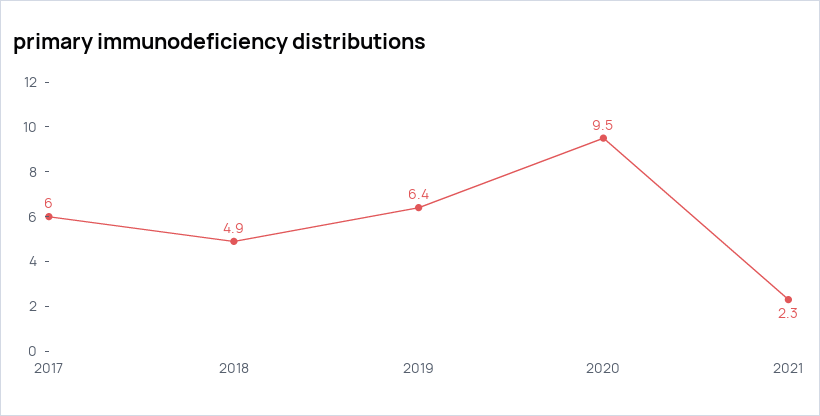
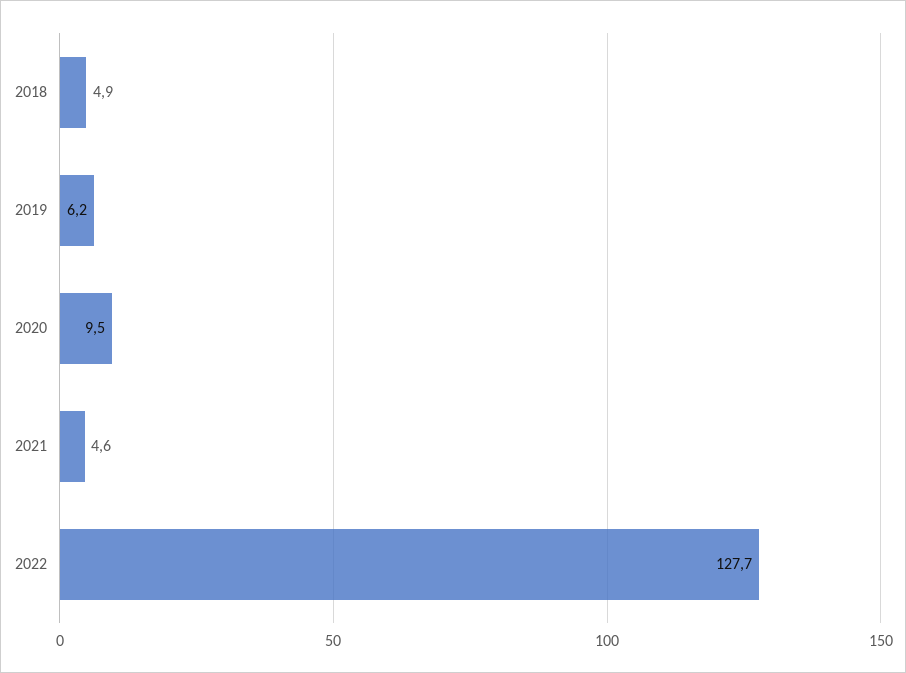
2017: 6 -> none
2019: 6.4 -> 6.2
2021: 2.3 -> 4.6
2022: none -> 127.7

